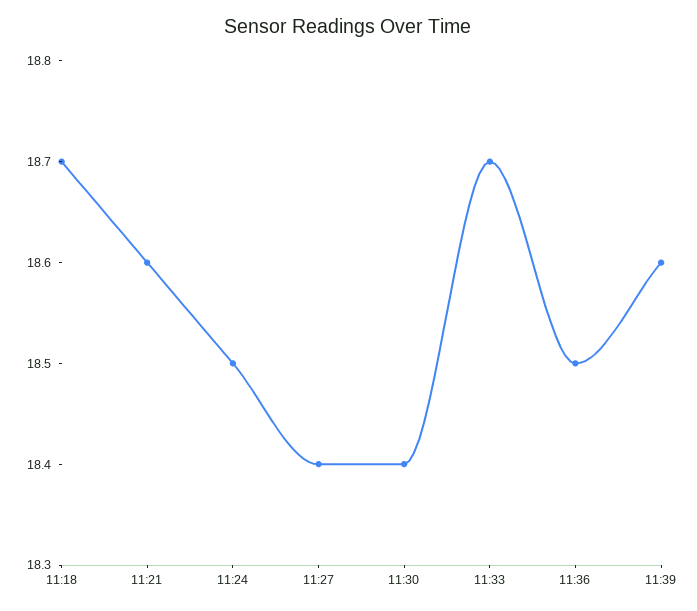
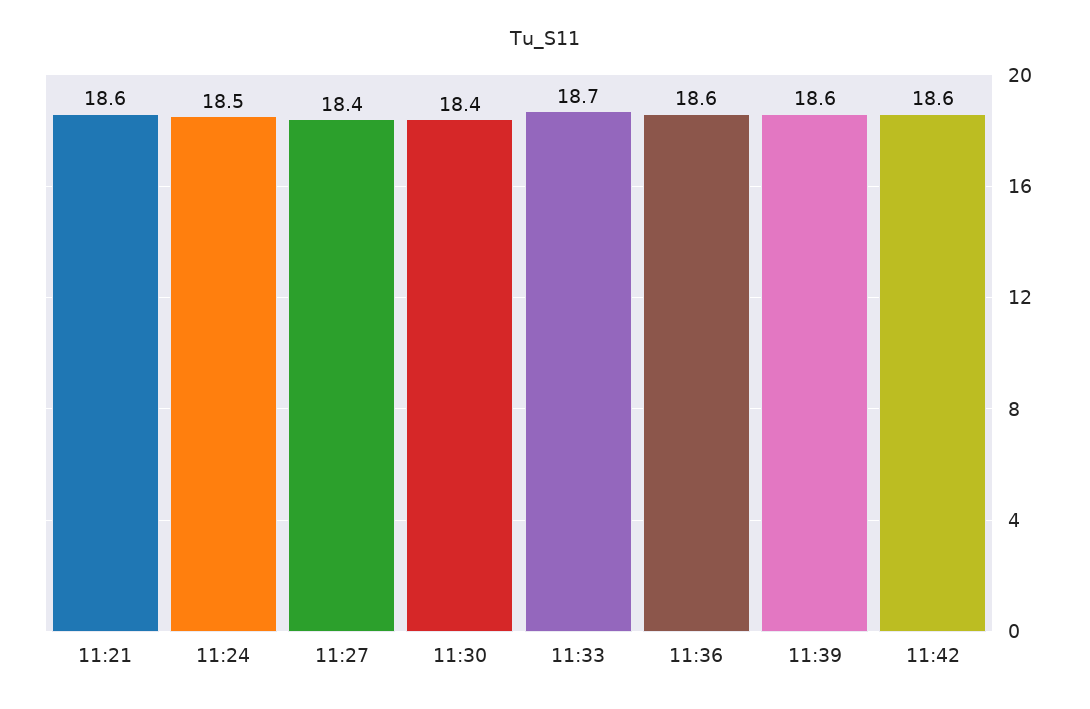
11:18: 18.7 -> none
11:36: 18.5 -> 18.6
11:42: none -> 18.6

